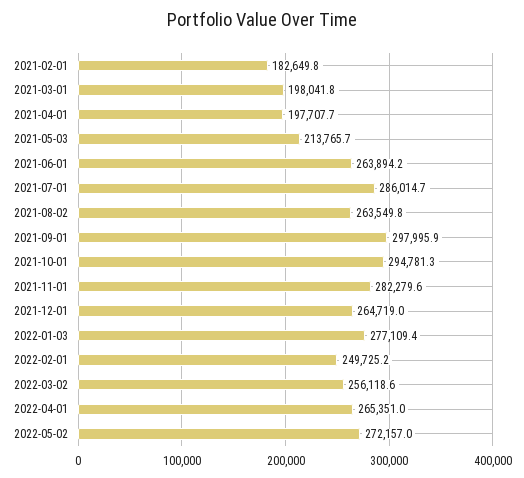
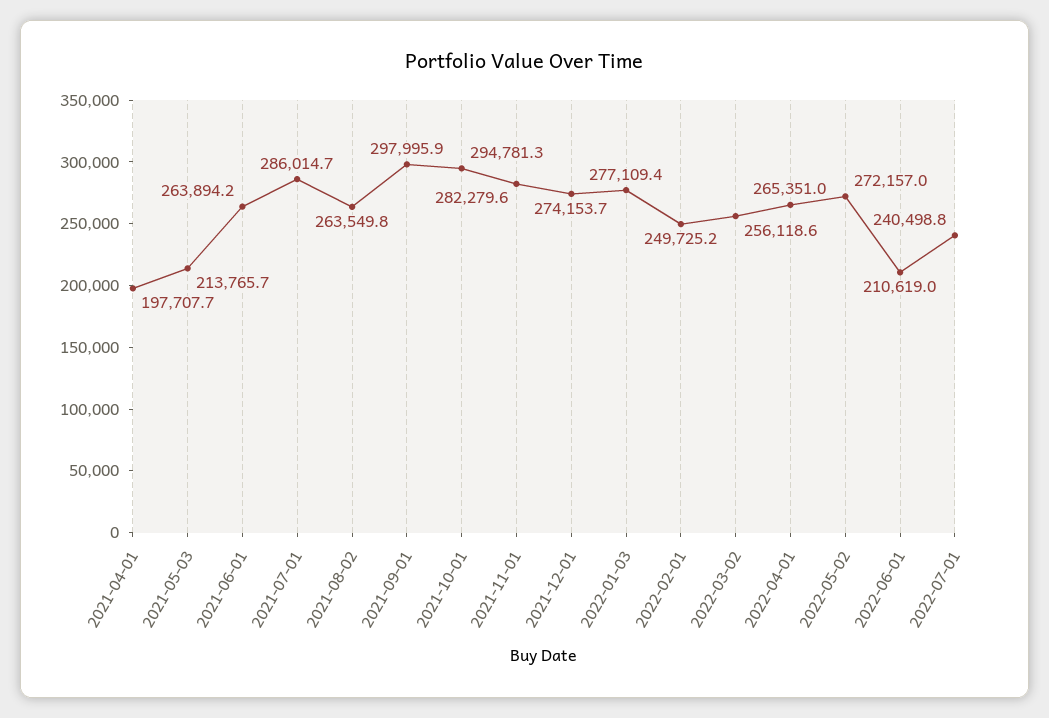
2021-02-01: 182649.8 -> none
2021-03-01: 198041.8 -> none
2021-12-01: 264719 -> 274153.7
2022-06-01: none -> 210619
2022-07-01: none -> 240498.8

